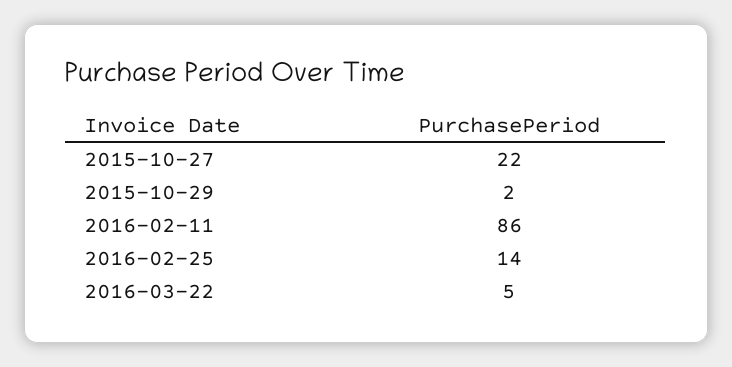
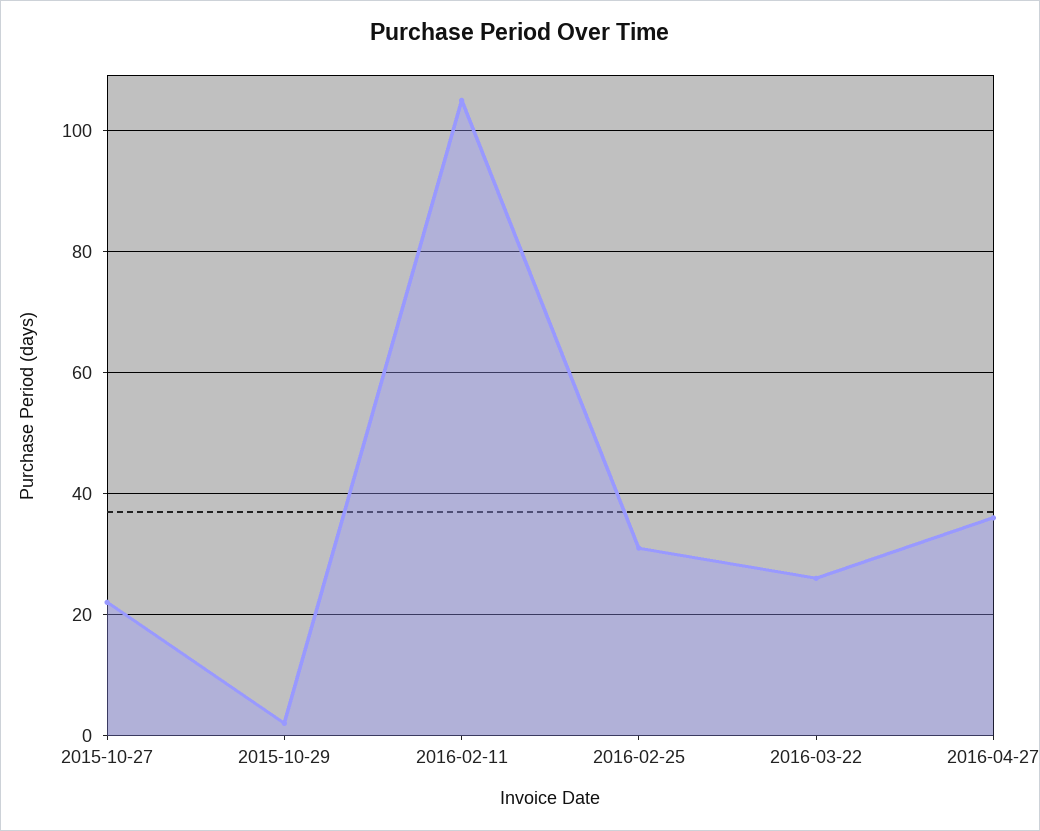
2016-02-11: 86 -> 105
2016-02-25: 14 -> 30
2016-03-22: 5 -> 25
2016-04-27: none -> 35

